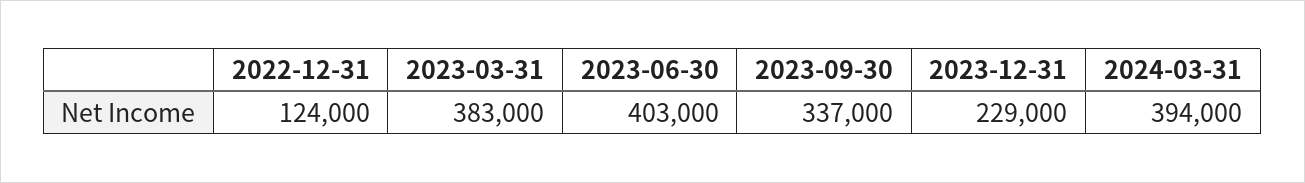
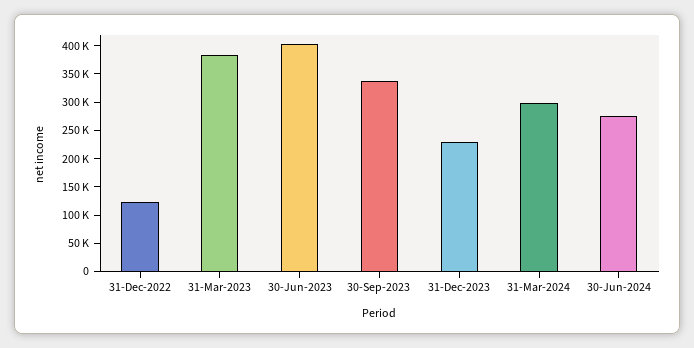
2024-03-31: 394000 -> 300000
30-Jun-2024: none -> 275000

